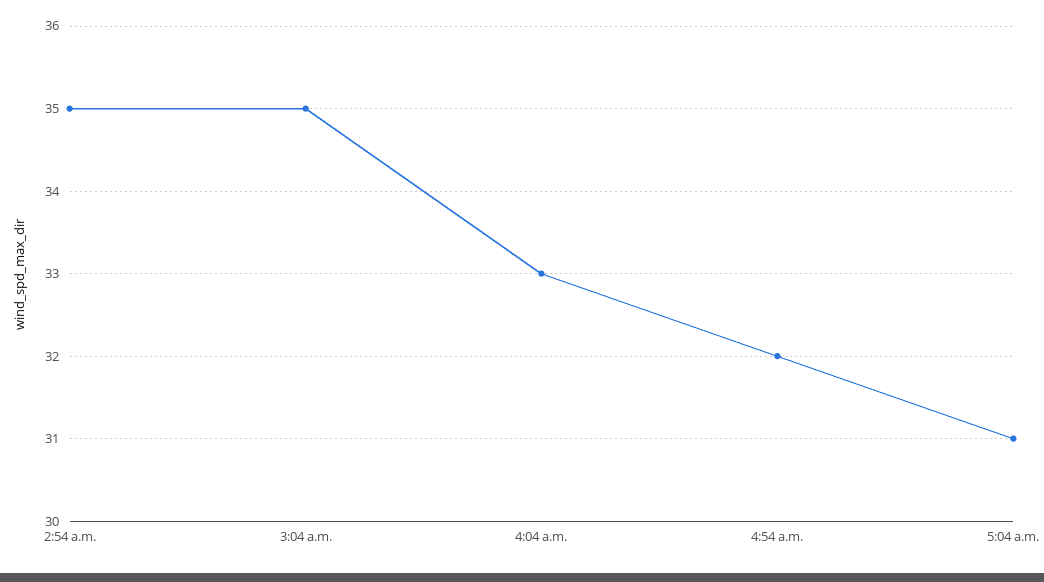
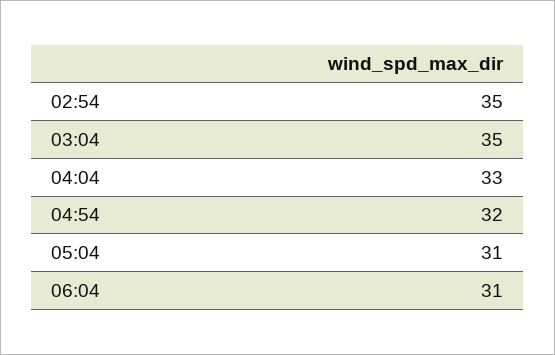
06:04: none -> 31

